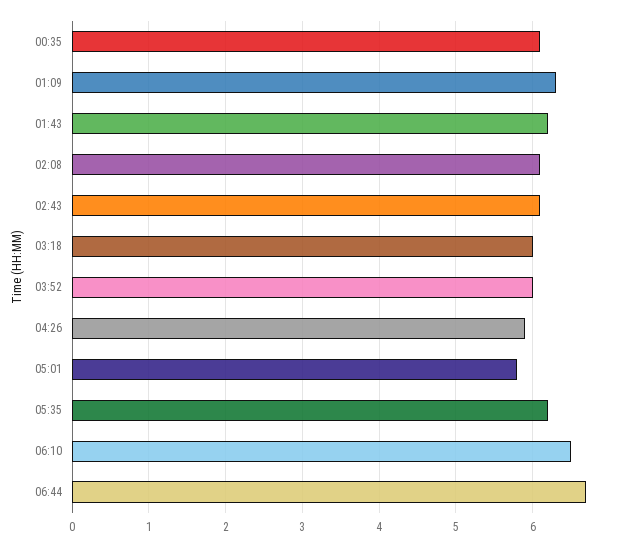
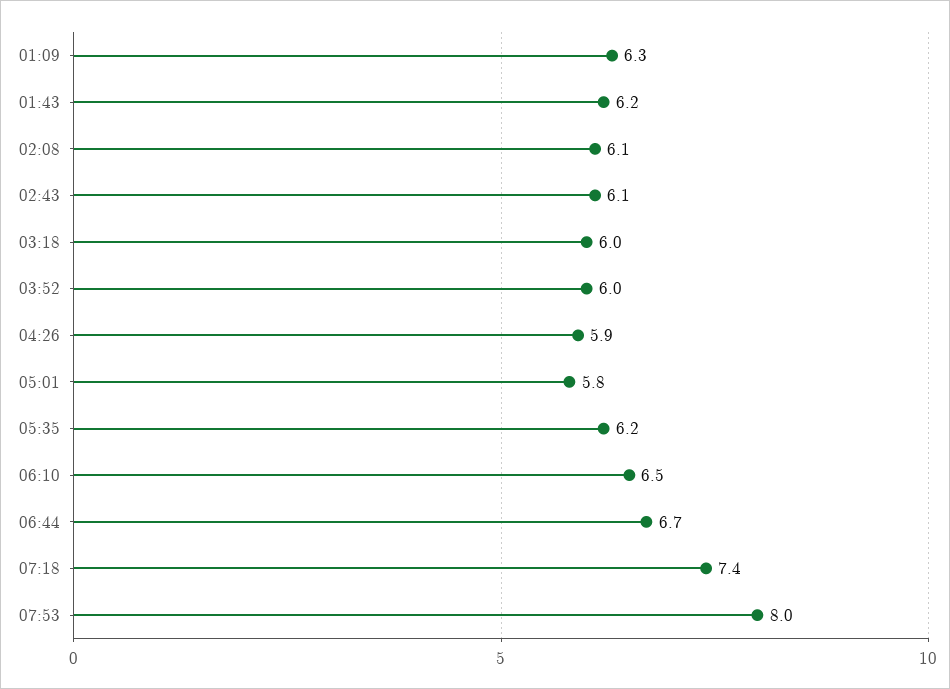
00:35: 6.1 -> none
07:18: none -> 7.4
07:53: none -> 8

